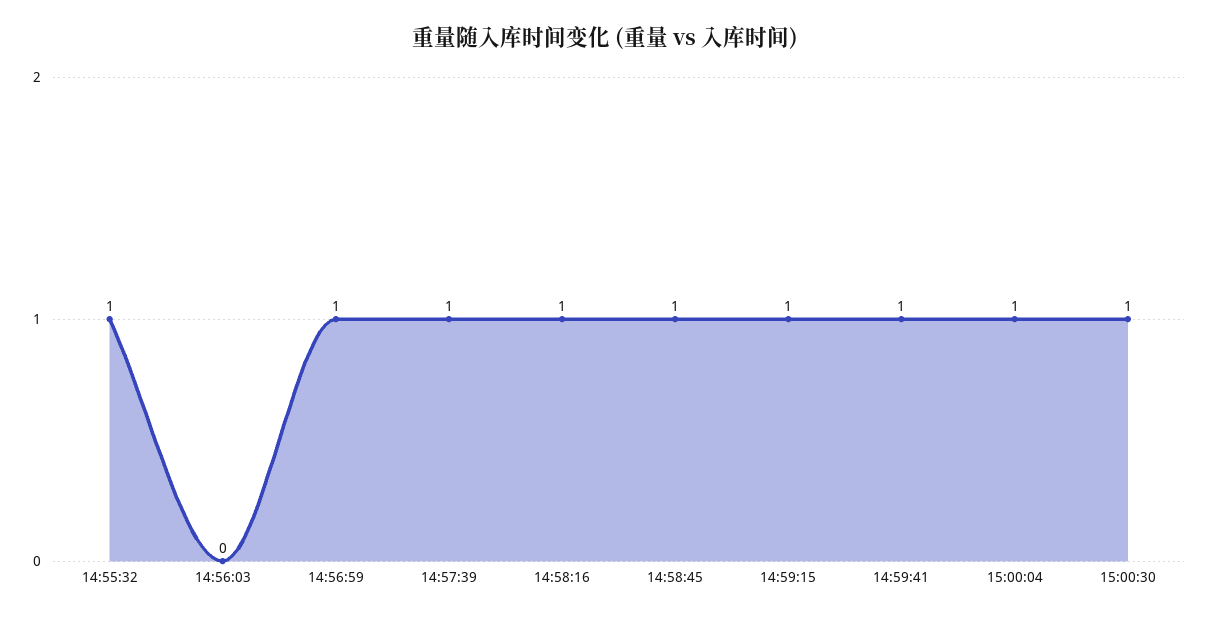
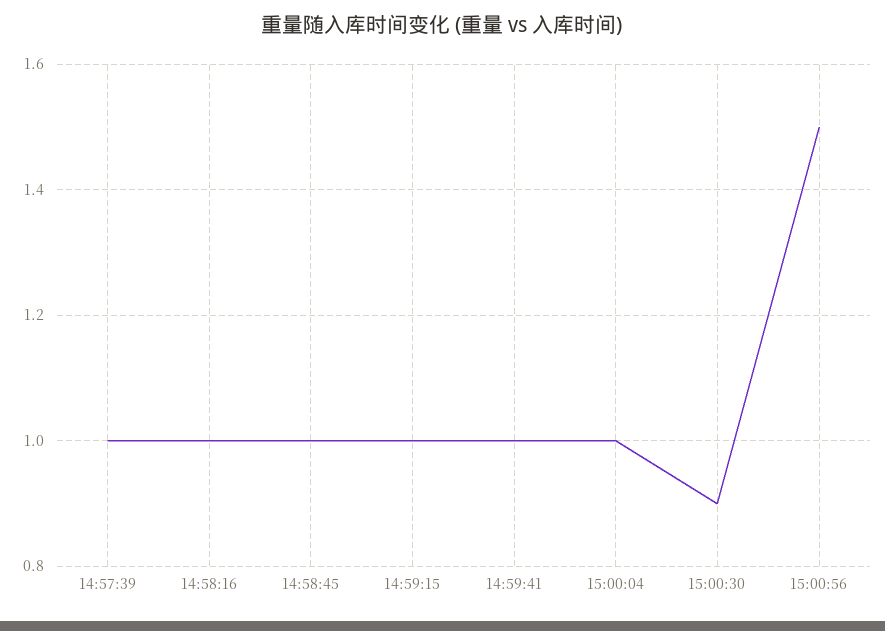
14:55:32: 1 -> none
14:56:03: 0 -> none
14:56:59: 1 -> none
15:00:30: 1 -> 0.9
15:00:56: none -> 1.5

